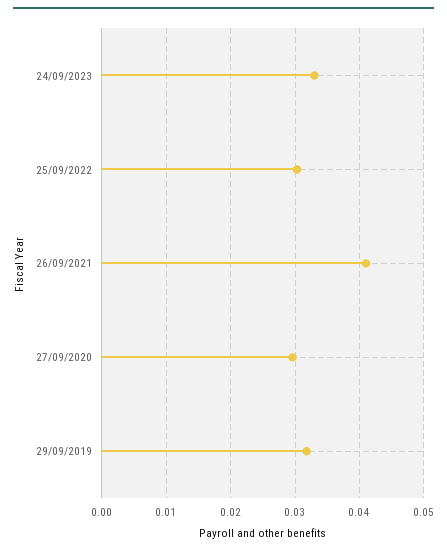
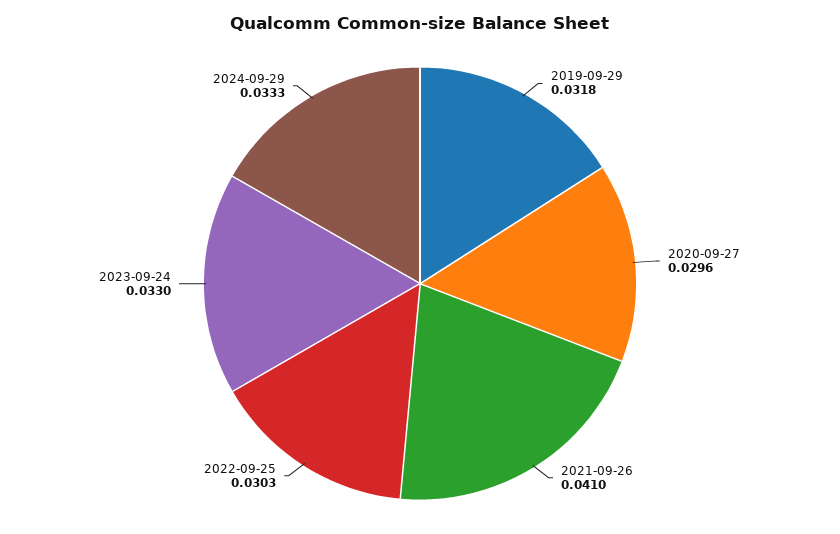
2024-09-29: none -> 0.0333

